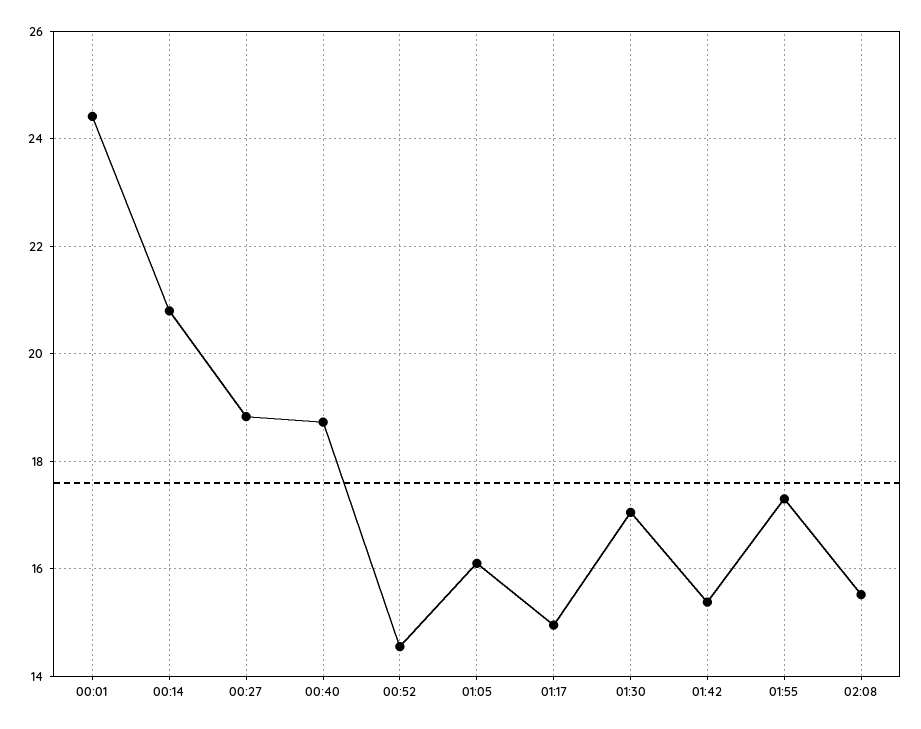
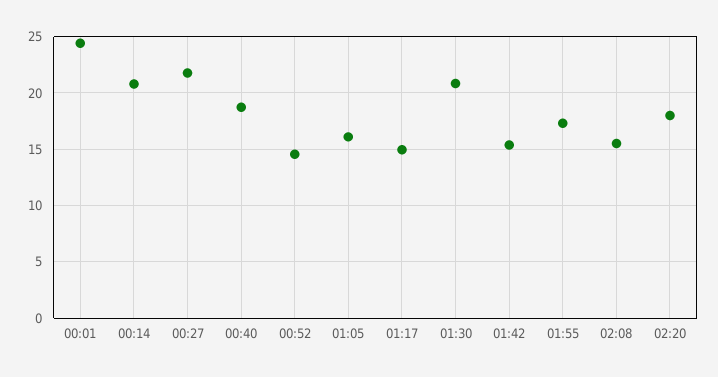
00:27: 18.8 -> 22
01:30: 17 -> 21
02:20: none -> 18

